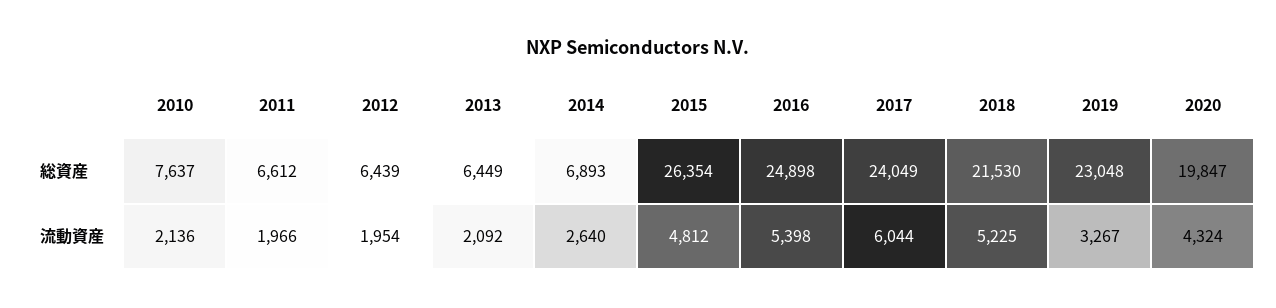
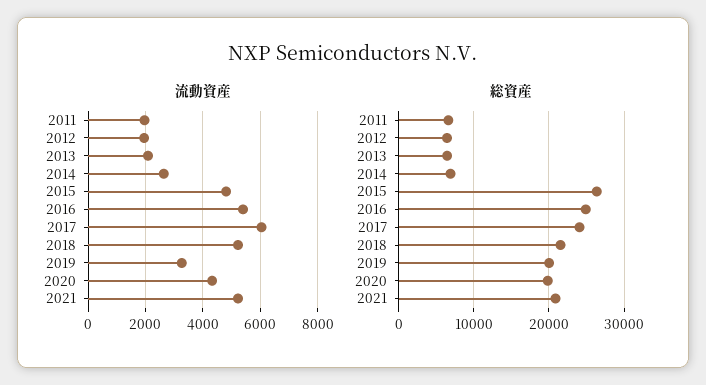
総資産, 2010: 7637 -> none
総資産, 2019: 23048 -> 20000
流動資産, 2010: 2136 -> none
流動資産, 2021: none -> 5250
総資産, 2021: none -> 21000

